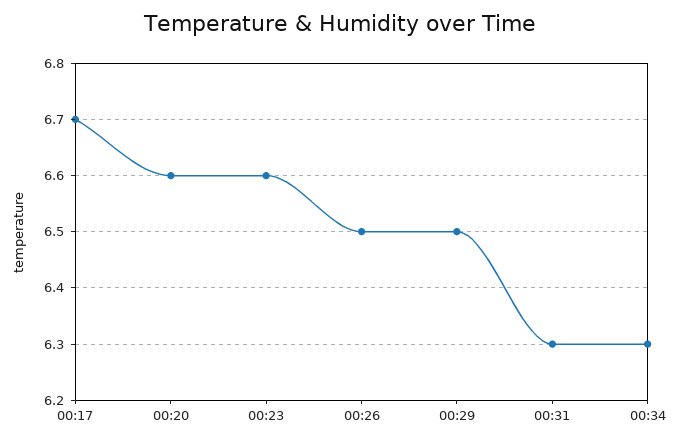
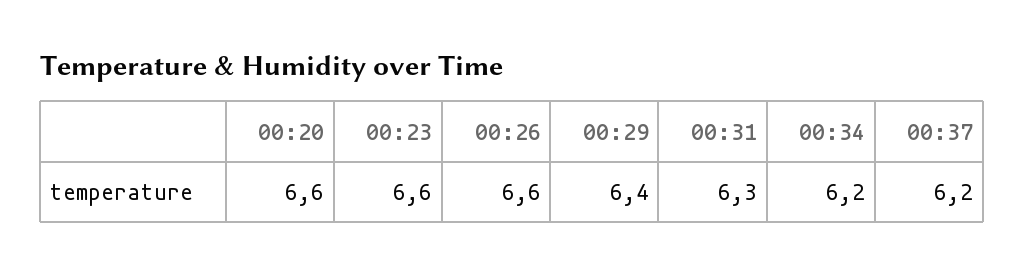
00:17: 6.7 -> none
00:26: 6.5 -> 6.6
00:29: 6.5 -> 6.4
00:34: 6.3 -> 6.2
00:37: none -> 6.2

